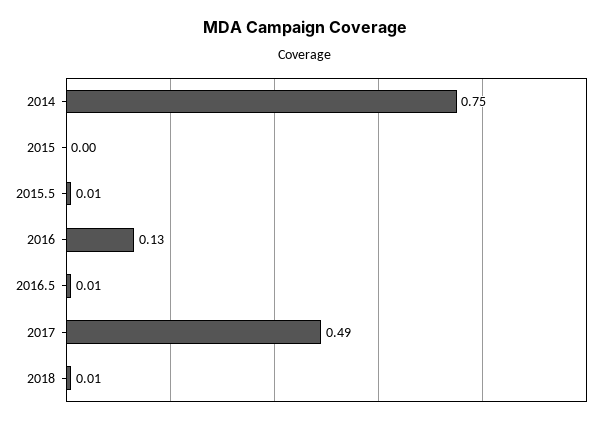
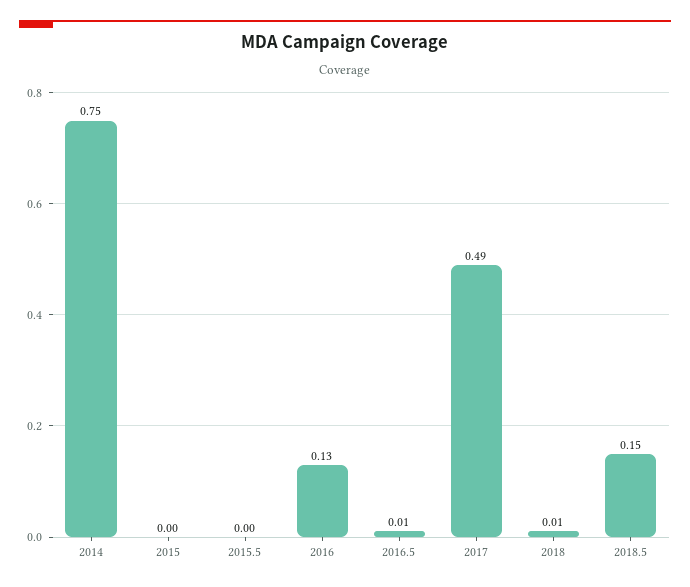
2015.5: 0.01 -> 0
2018.5: none -> 0.15

